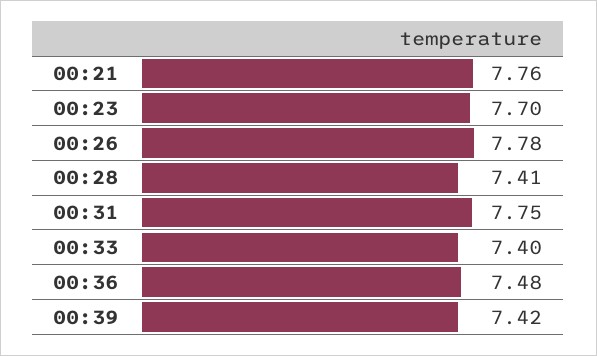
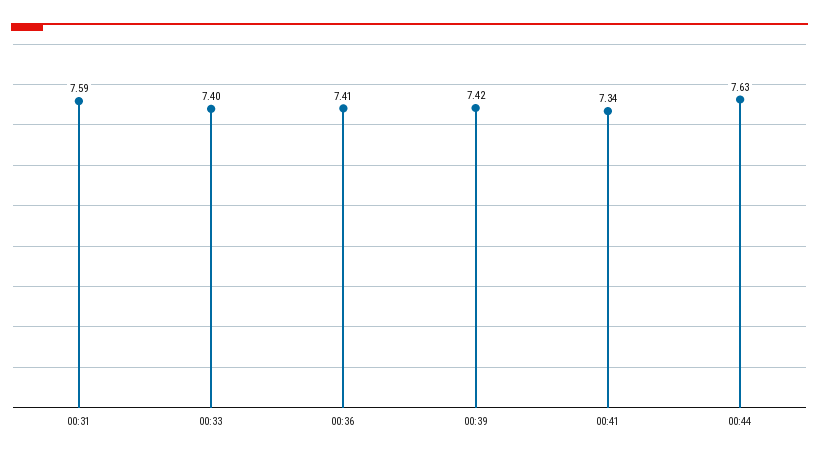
00:21: 7.76 -> none
00:23: 7.7 -> none
00:26: 7.78 -> none
00:28: 7.41 -> none
00:31: 7.75 -> 7.59
00:36: 7.48 -> 7.41
00:41: none -> 7.34
00:44: none -> 7.63

